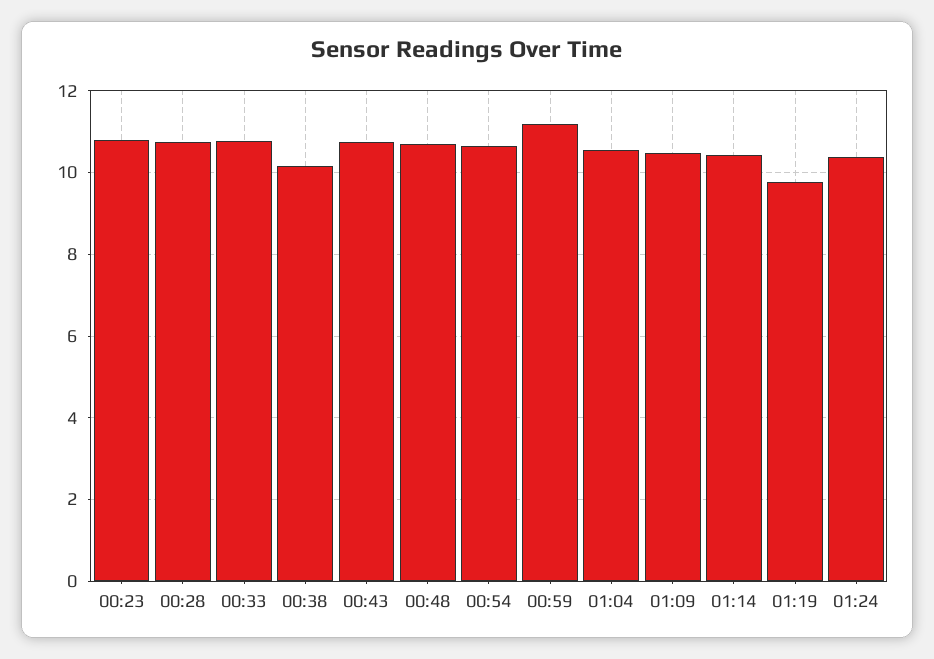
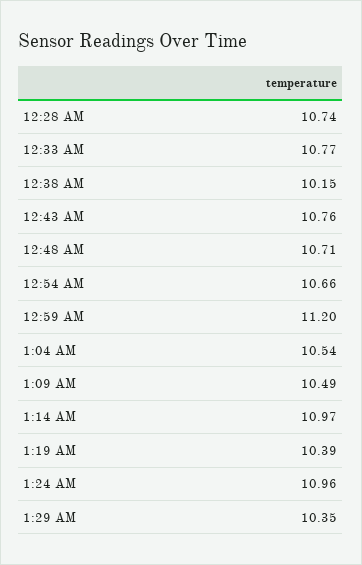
00:23: 10.8 -> none
01:14: 10.4 -> 10.97
01:19: 9.8 -> 10.39
01:24: 10.4 -> 10.96
1:29 AM: none -> 10.35

